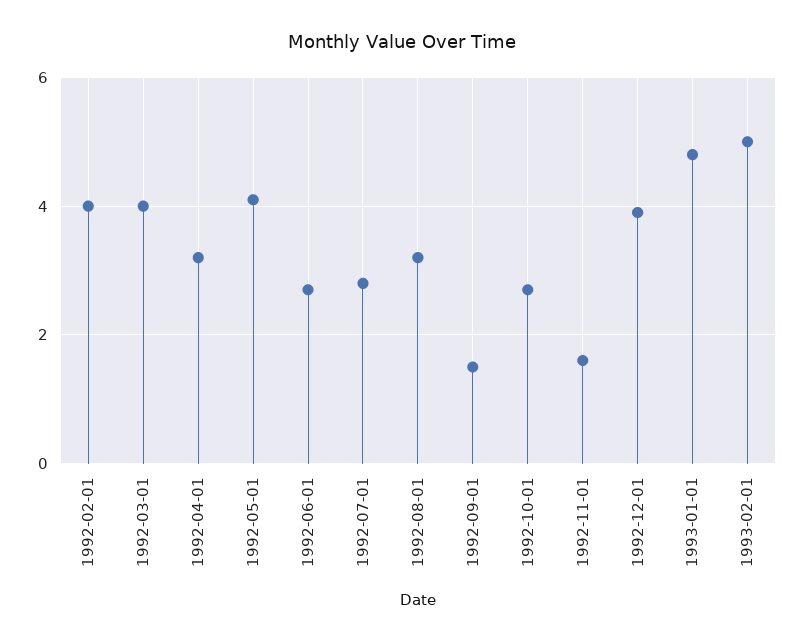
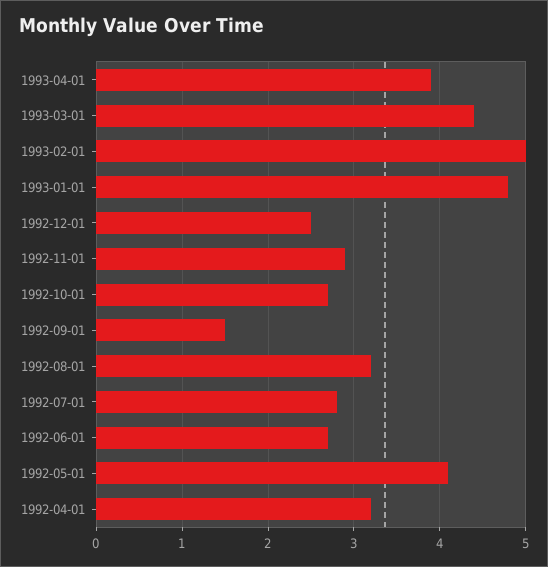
1992-02-01: 4 -> none
1992-03-01: 4 -> none
1992-11-01: 1.5 -> 2.9
1992-12-01: 4 -> 2.5
1993-04-01: none -> 3.9
1993-03-01: none -> 4.4

